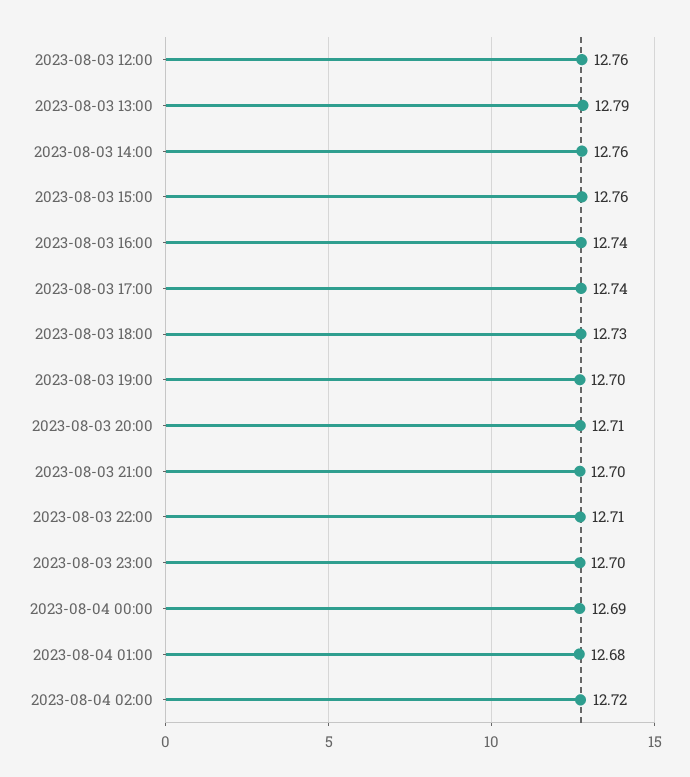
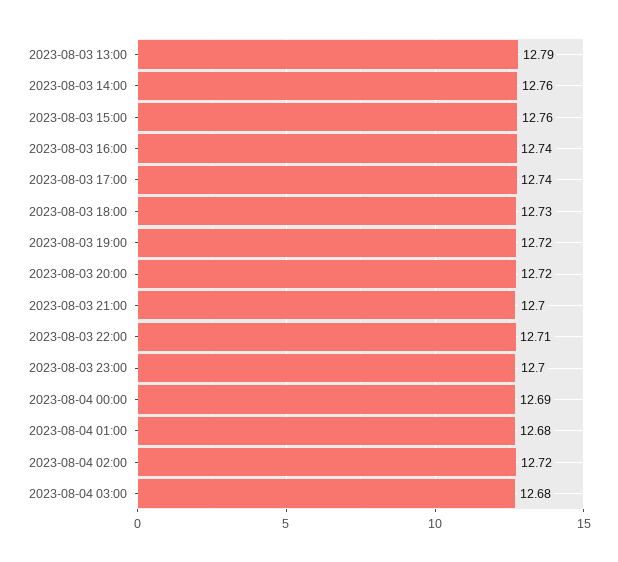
2023-08-03 12:00: 12.76 -> none
2023-08-03 19:00: 12.7 -> 12.72
2023-08-03 20:00: 12.71 -> 12.72
2023-08-04 03:00: none -> 12.68

